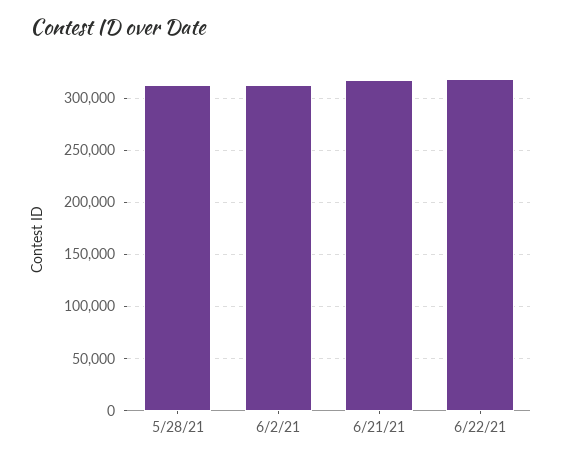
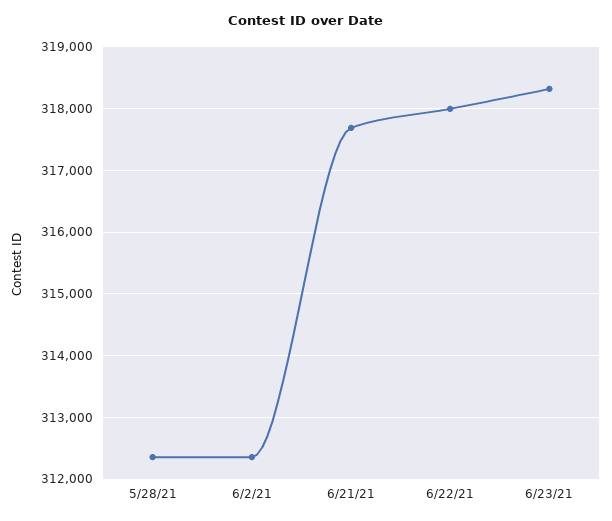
6/23/21: none -> 318300

